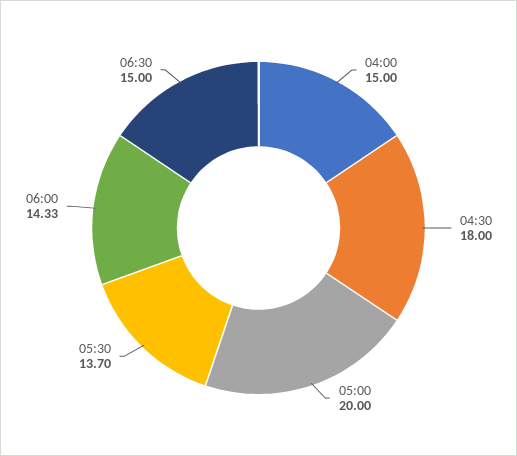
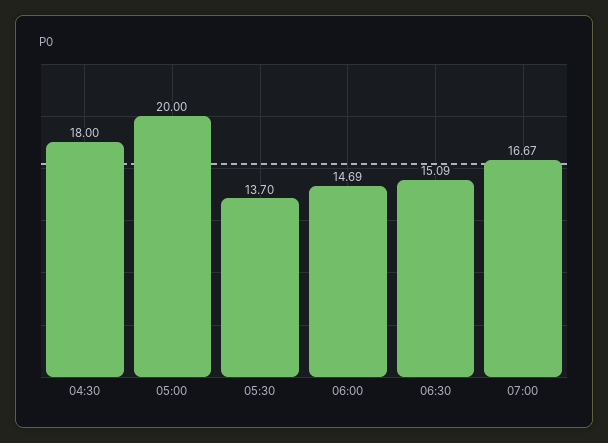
04:00: 15 -> none
06:00: 14.33 -> 14.69
06:30: 15 -> 15.09
07:00: none -> 16.67

